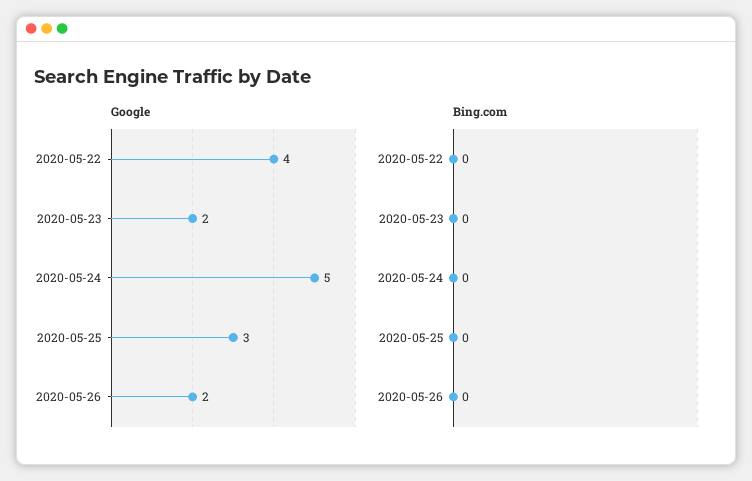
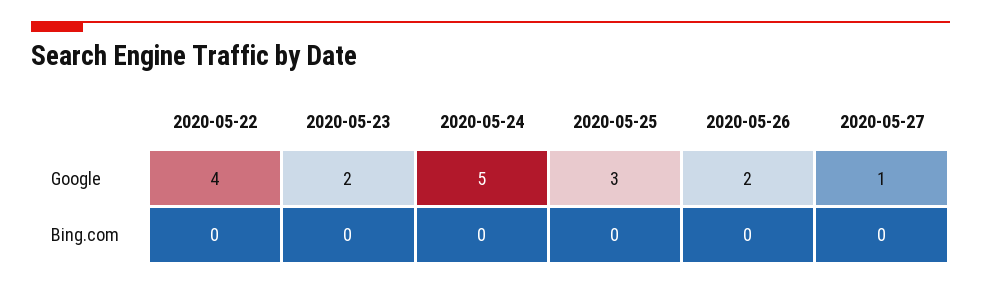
Google, 2020-05-27: none -> 1
Bing.com, 2020-05-27: none -> 0

